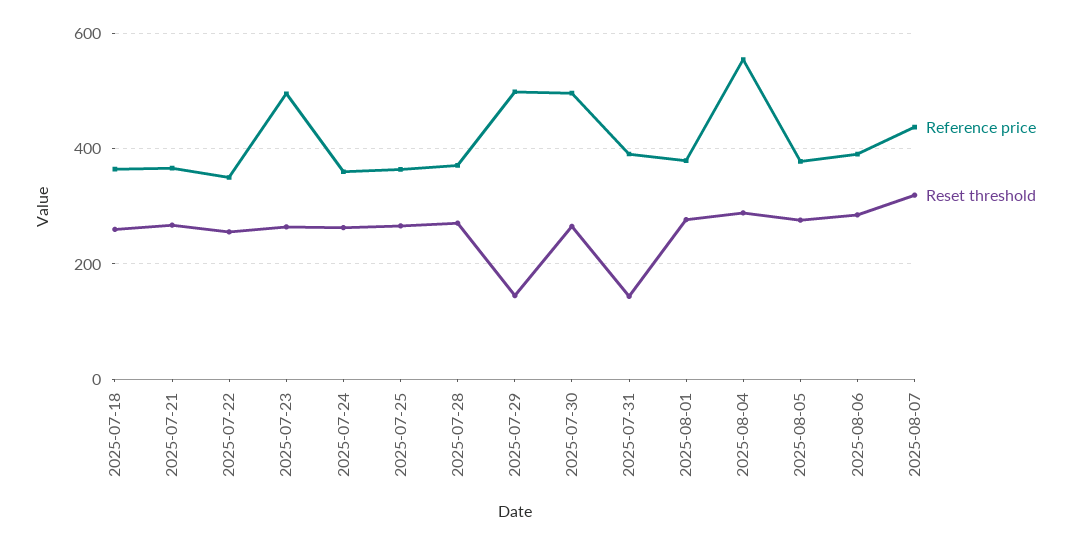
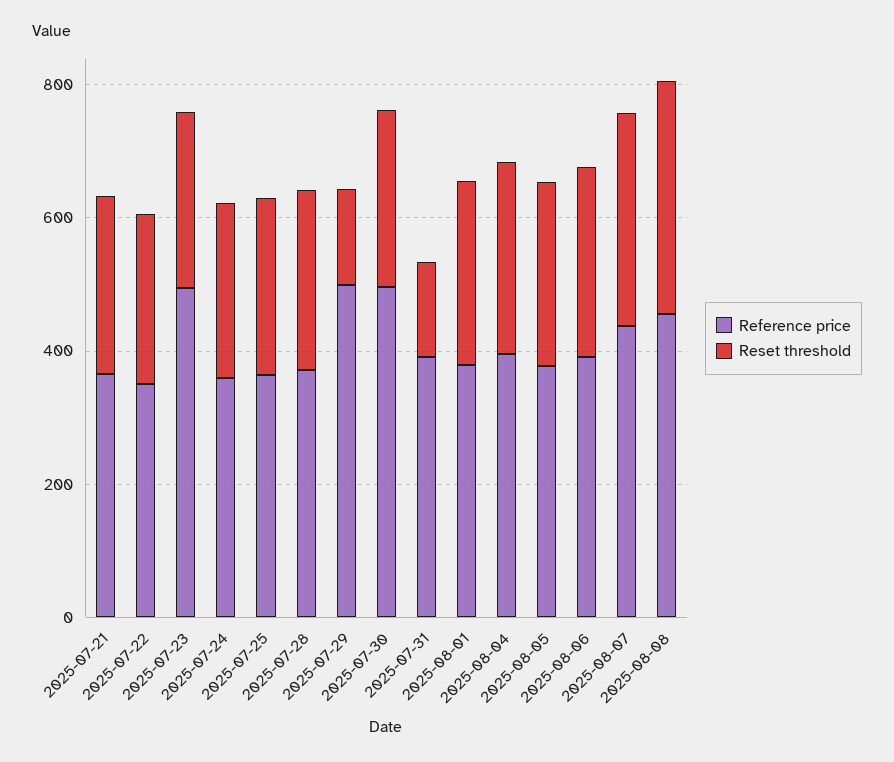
Reference price, 2025-07-18: 360 -> none
Reset threshold, 2025-07-18: 260 -> none
Reference price, 2025-08-04: 560 -> 400
Reference price, 2025-08-08: none -> 450
Reset threshold, 2025-08-08: none -> 350

